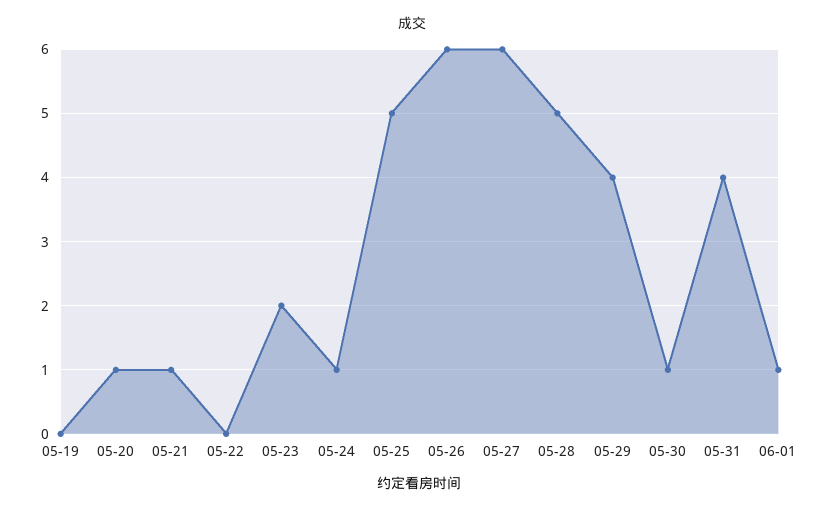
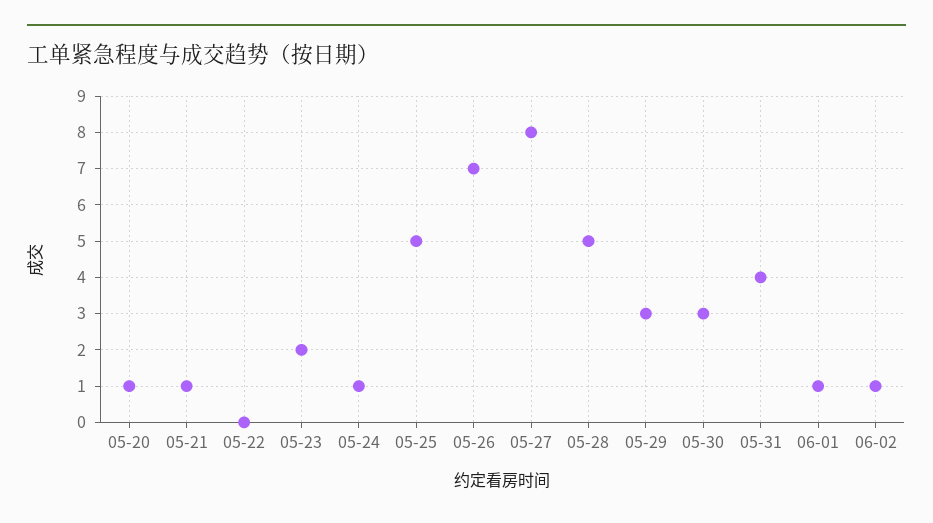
05-19: 0 -> none
05-26: 6 -> 7
05-27: 6 -> 8
05-29: 4 -> 3
05-30: 1 -> 3
06-02: none -> 1

